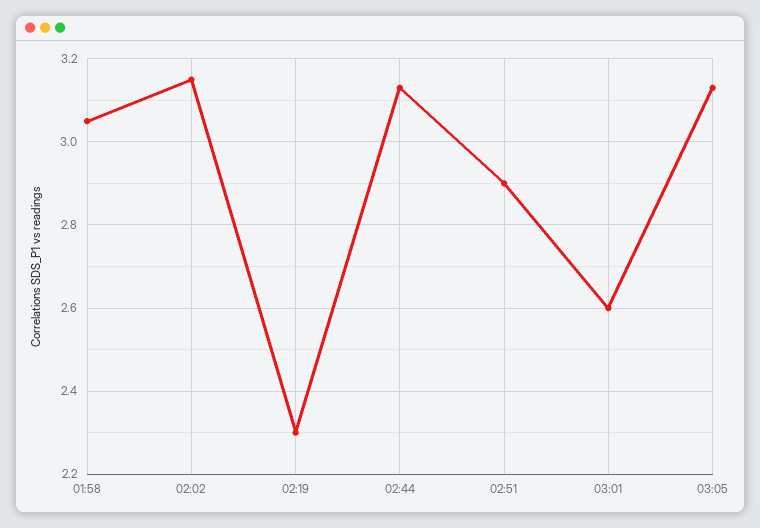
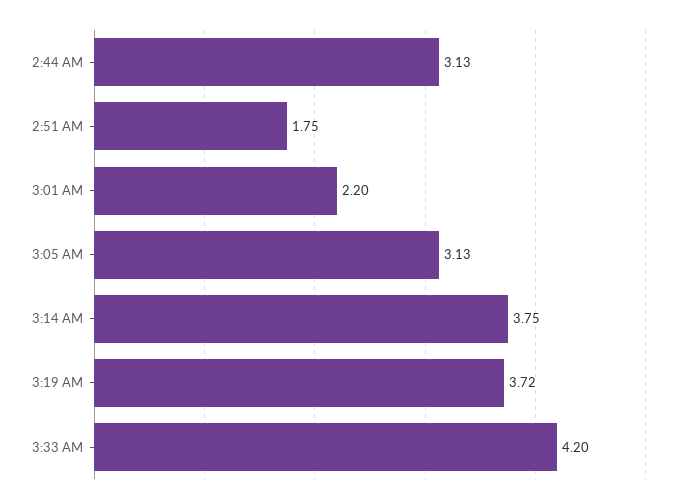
01:58: 3.05 -> none
02:02: 3.15 -> none
02:19: 2.3 -> none
02:51: 2.9 -> 1.75
03:01: 2.6 -> 2.2
3:14 AM: none -> 3.75
3:19 AM: none -> 3.72
3:33 AM: none -> 4.2

